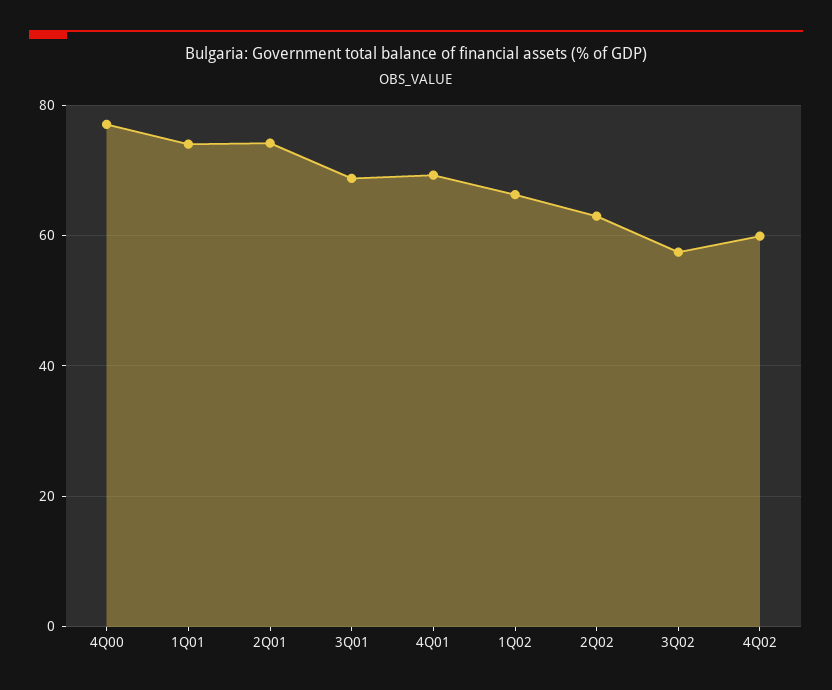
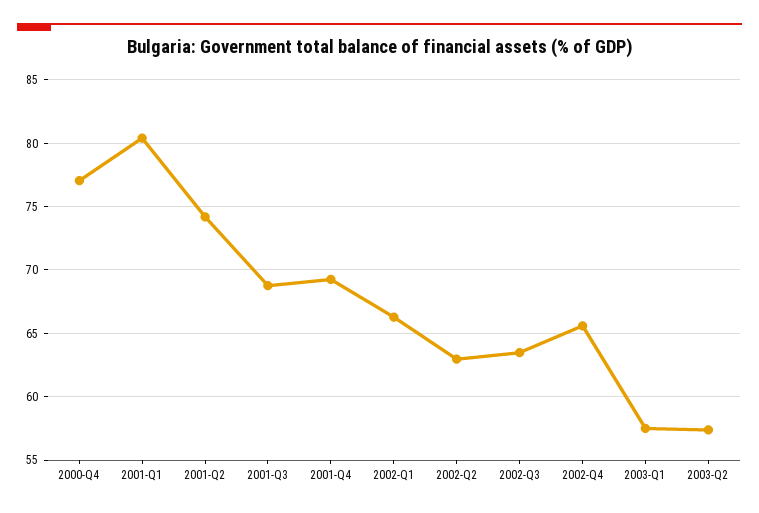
1Q01: 74 -> 80.5
3Q02: 58 -> 63.5
4Q02: 60 -> 65.5
2003-Q1: none -> 57.5
2003-Q2: none -> 57.5

